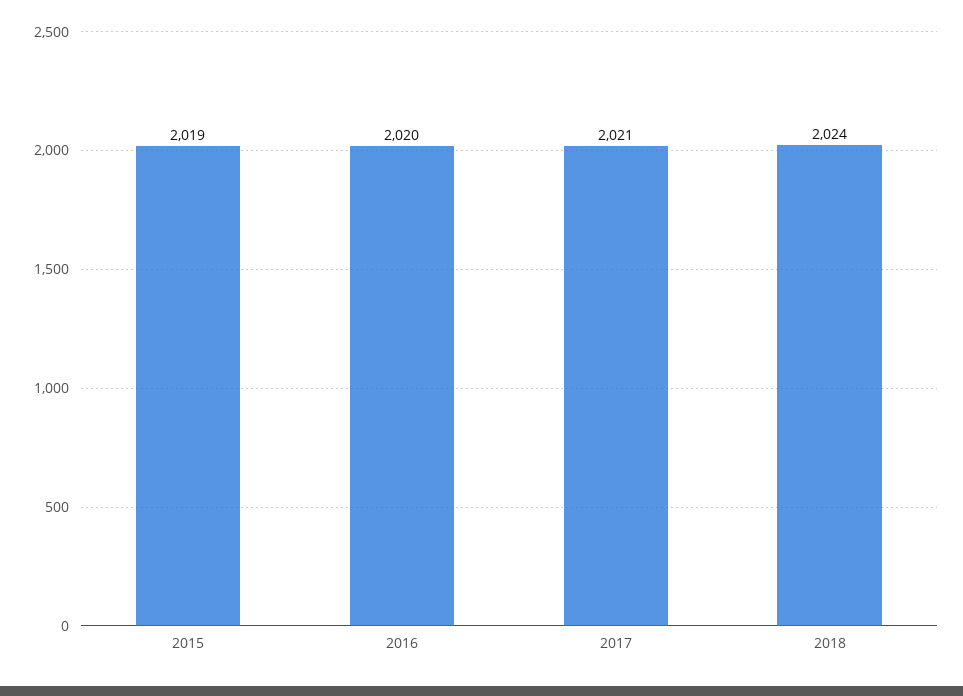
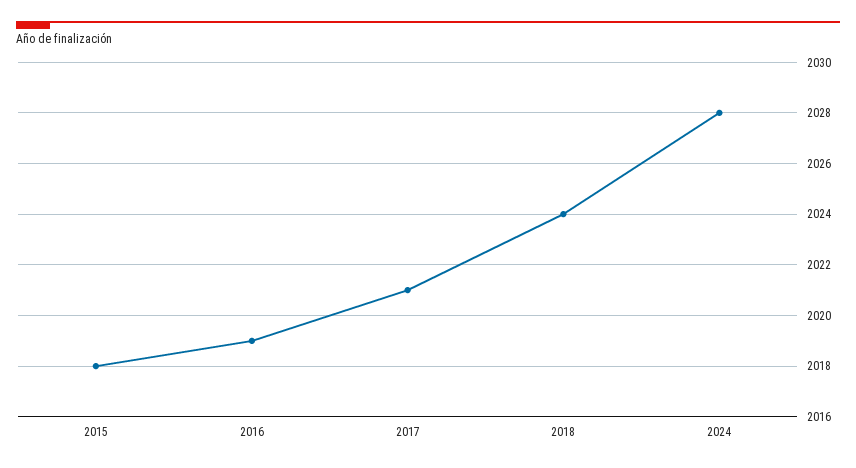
2015: 2019 -> 2018
2016: 2020 -> 2019
2024: none -> 2028

